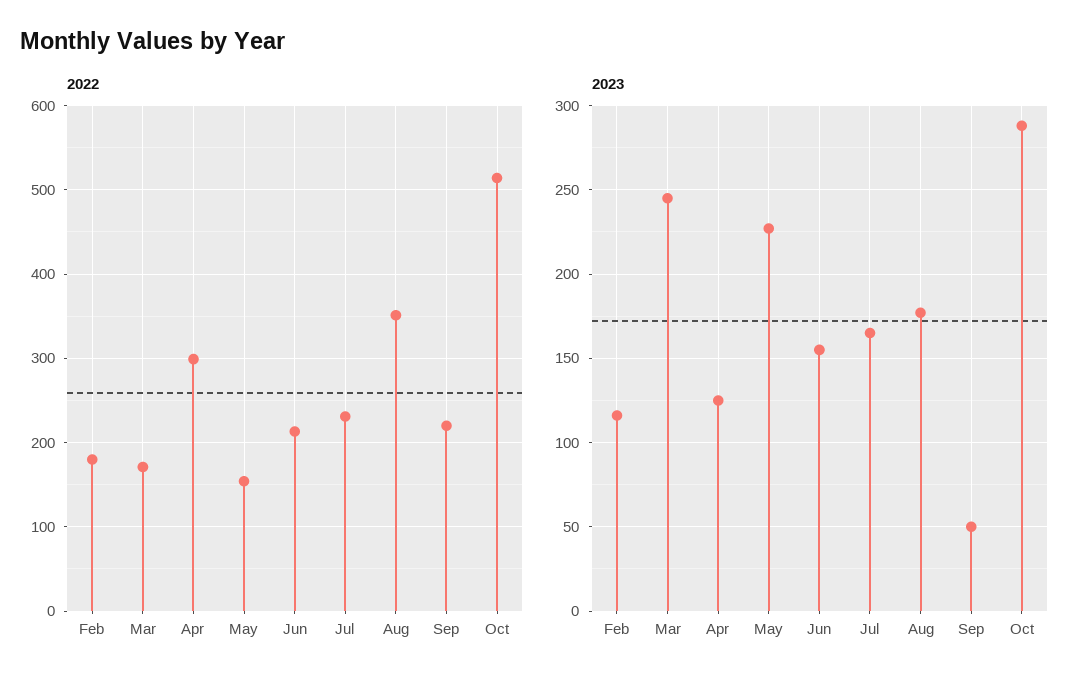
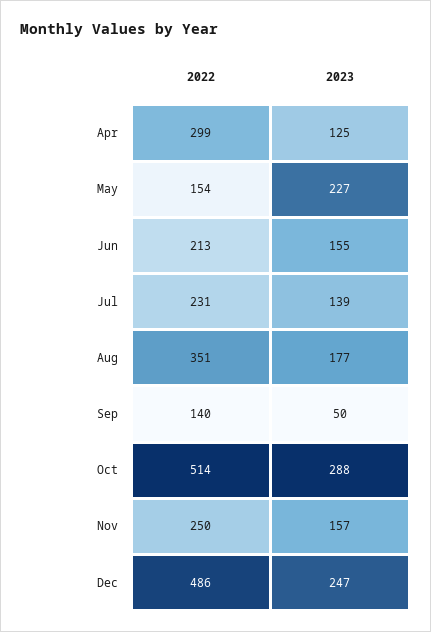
2022, Feb: 180 -> none
2022, Mar: 170 -> none
2022, Sep: 220 -> 140
2023, Feb: 115 -> none
2023, Mar: 245 -> none
2023, Jul: 165 -> 139
2022, Nov: none -> 250
2023, Nov: none -> 157
2022, Dec: none -> 486
2023, Dec: none -> 247

